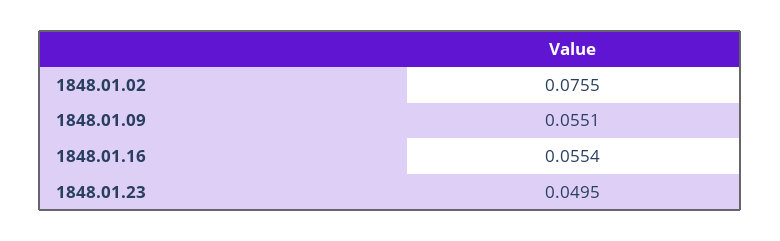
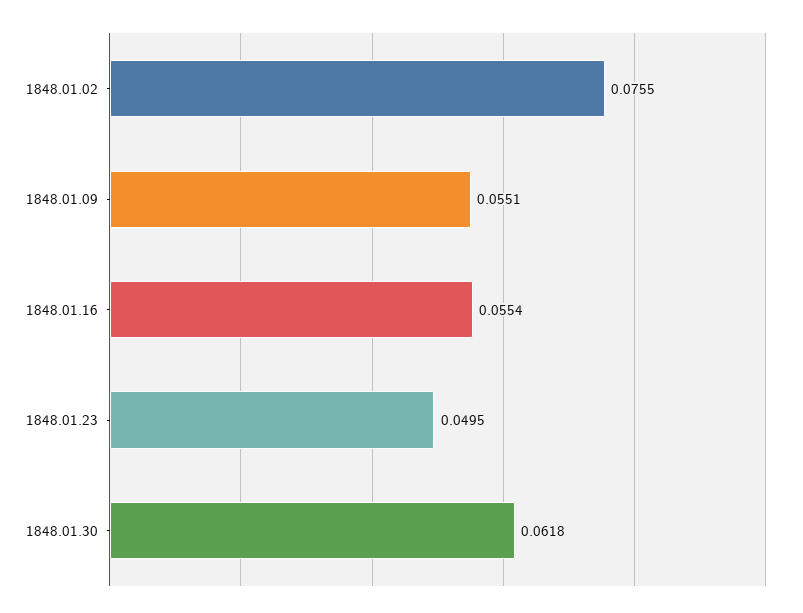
1848.01.30: none -> 0.0618

